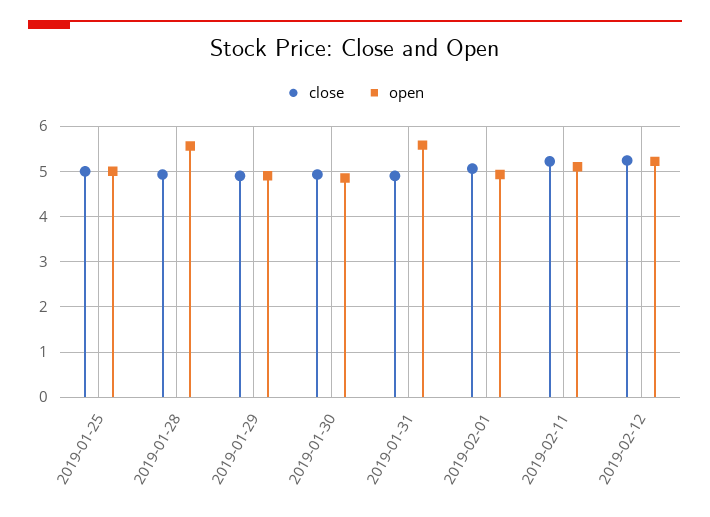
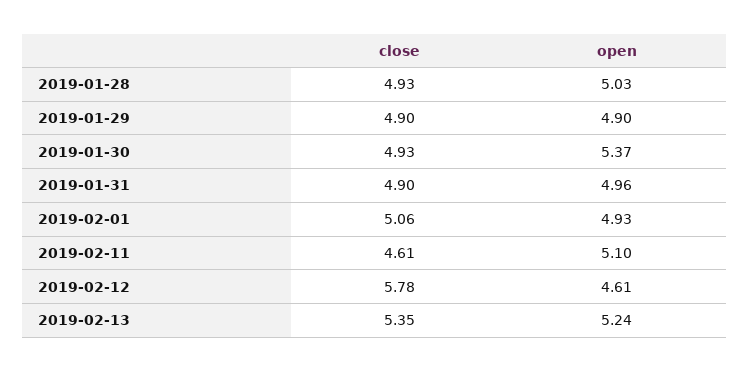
close, 2019-01-25: 5 -> none
open, 2019-01-25: 5 -> none
open, 2019-01-28: 5.6 -> 5.03
open, 2019-01-30: 4.8 -> 5.37
open, 2019-01-31: 5.6 -> 4.96
close, 2019-02-11: 5.2 -> 4.61
close, 2019-02-12: 5.2 -> 5.78
open, 2019-02-12: 5.2 -> 4.61
close, 2019-02-13: none -> 5.35
open, 2019-02-13: none -> 5.24

